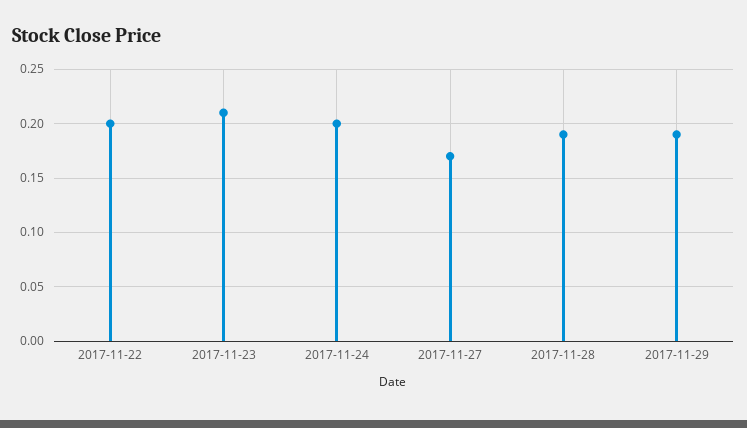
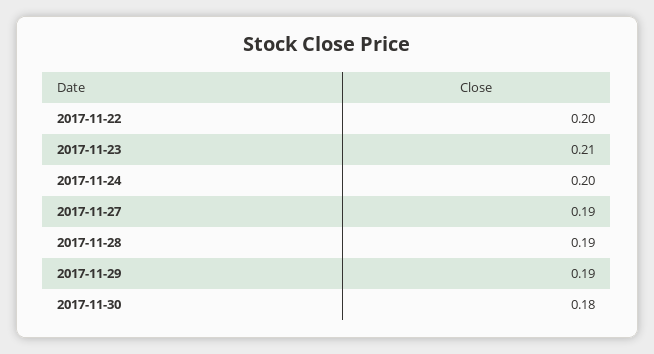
2017-11-27: 0.17 -> 0.19
2017-11-30: none -> 0.18

